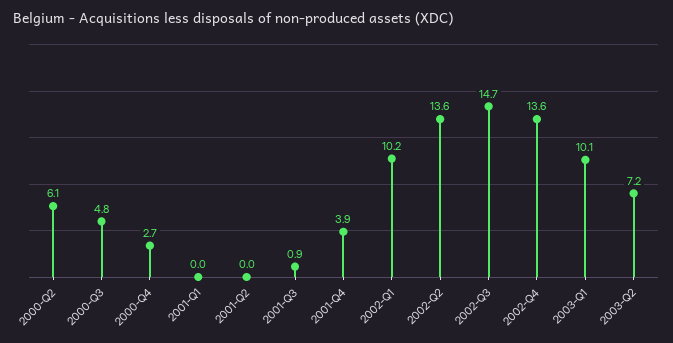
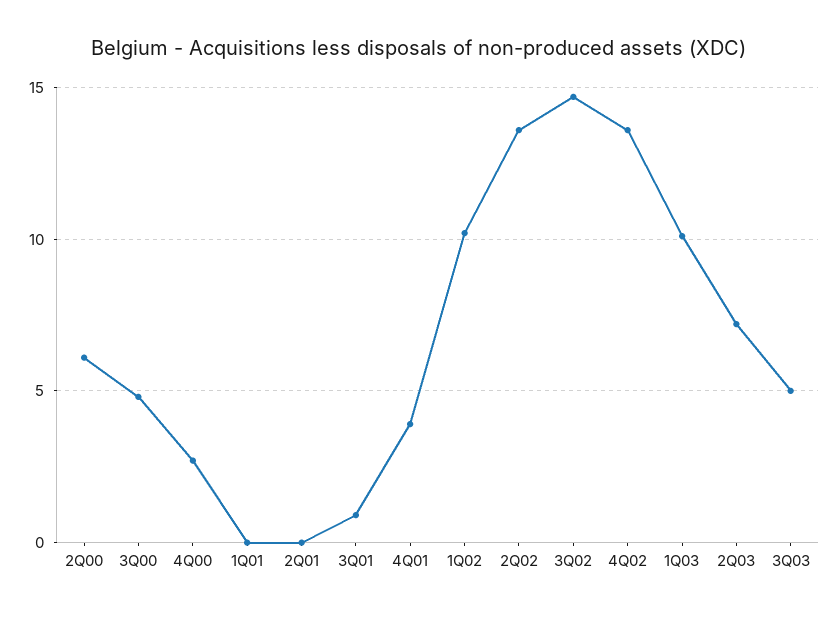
3Q03: none -> 5

